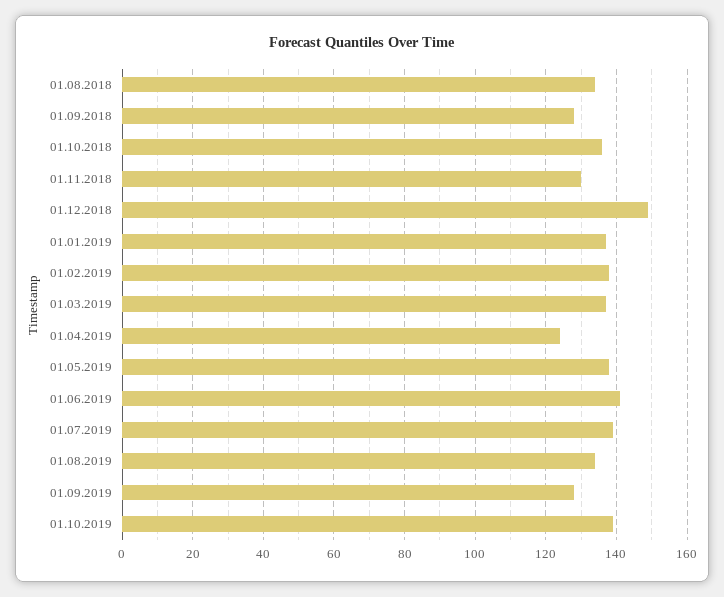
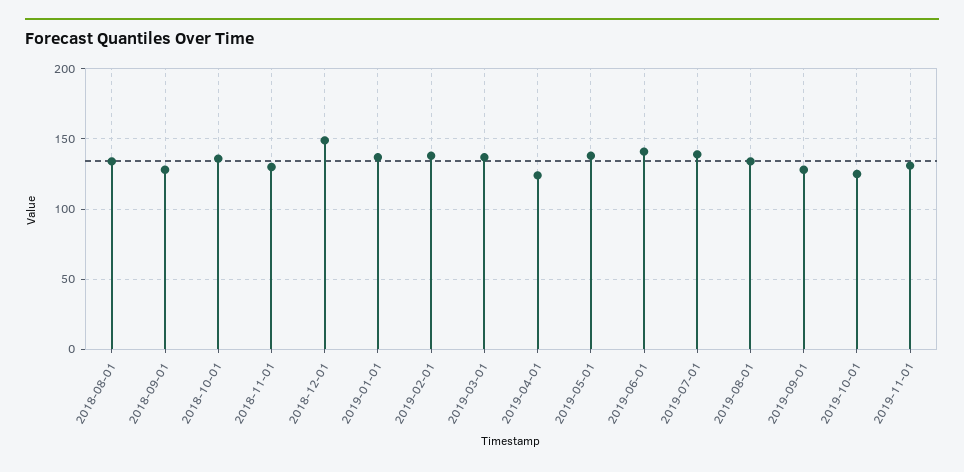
01.10.2019: 140 -> 125
2019-11-01: none -> 130

